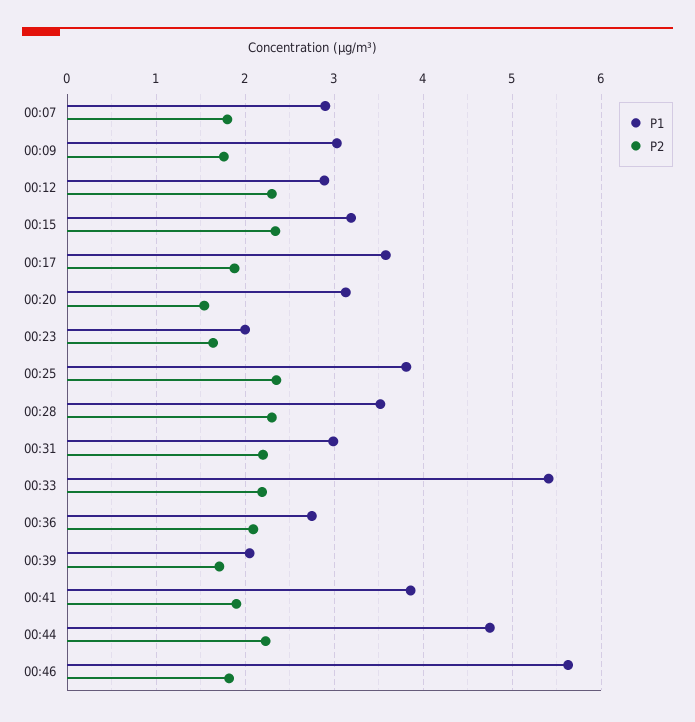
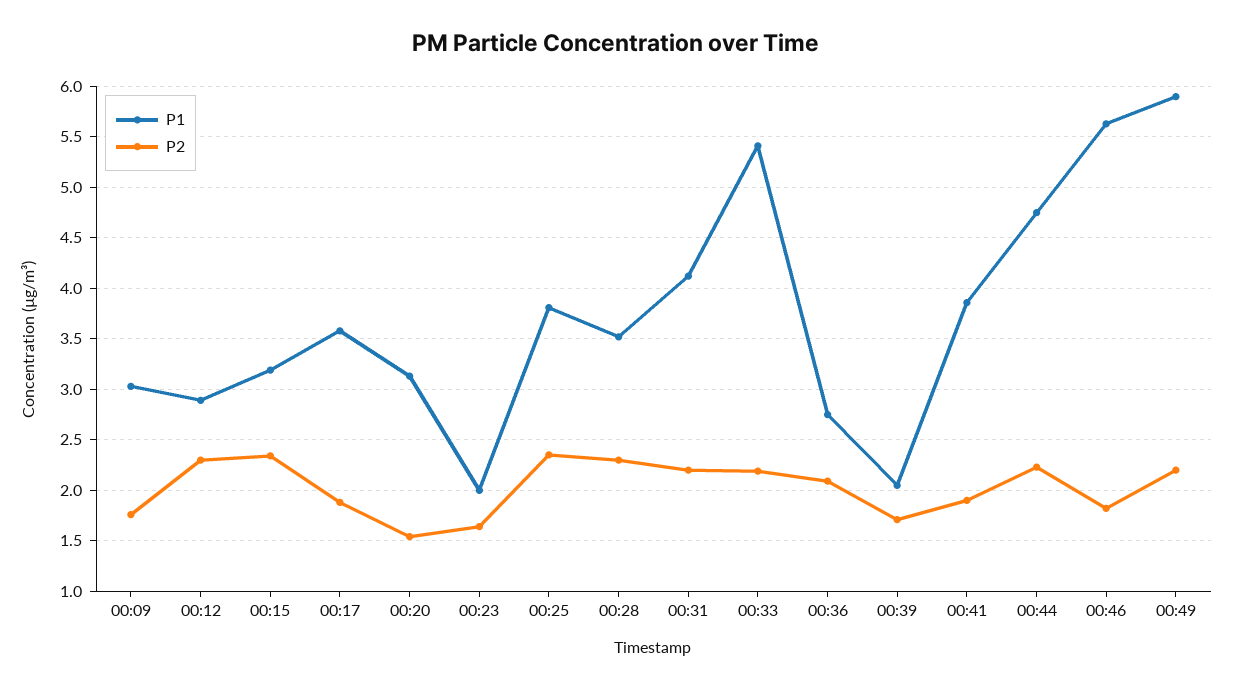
P1, 00:07: 2.9 -> none
P2, 00:07: 1.8 -> none
P1, 00:31: 3 -> 4.1
P1, 00:49: none -> 5.9
P2, 00:49: none -> 2.2

